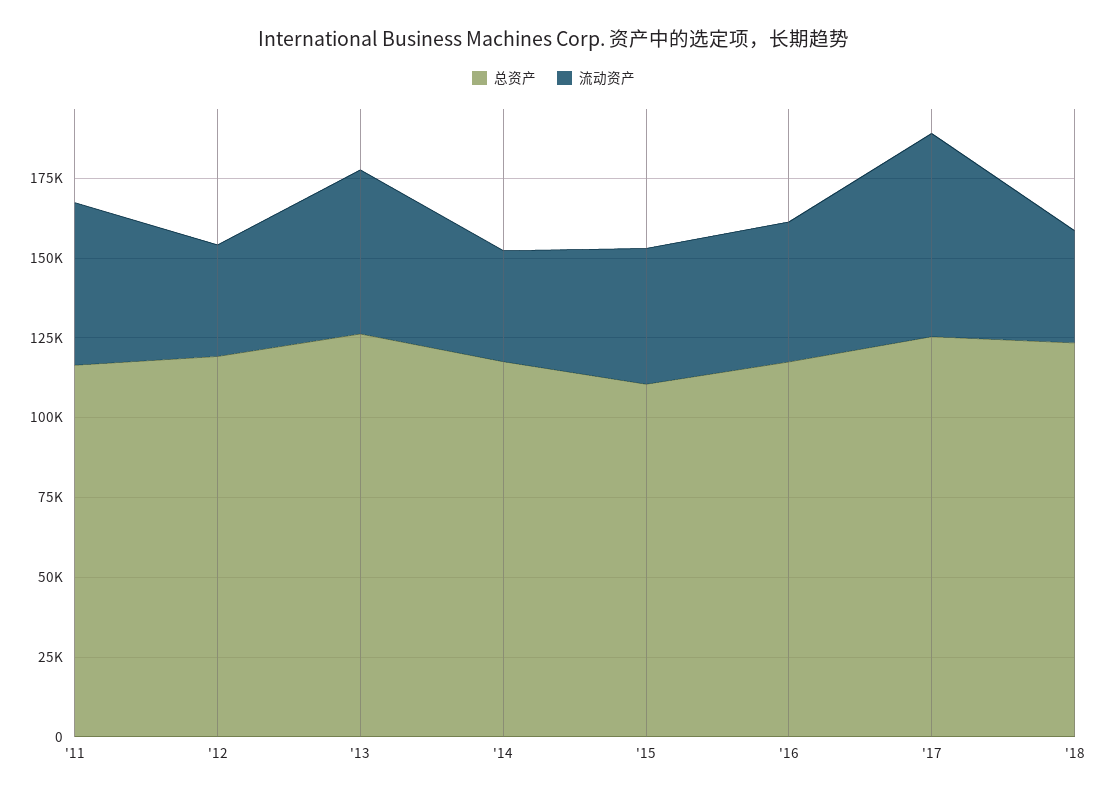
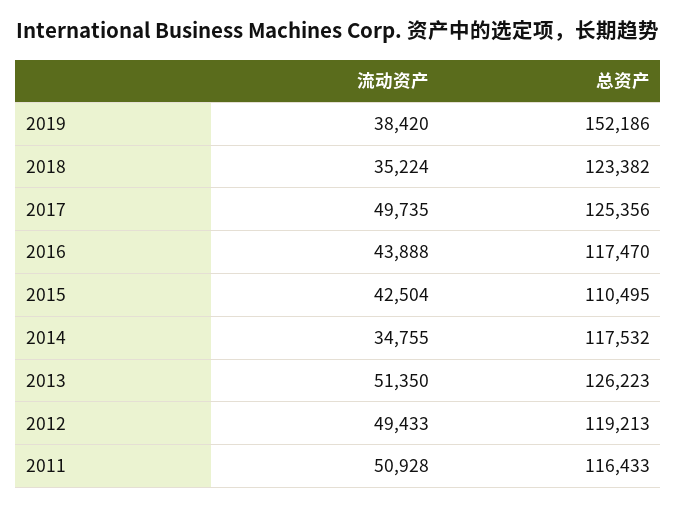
流动资产, '12: 35000 -> 49433
流动资产, '17: 65000 -> 49735
流动资产, 2019: none -> 38420
总资产, 2019: none -> 152186

